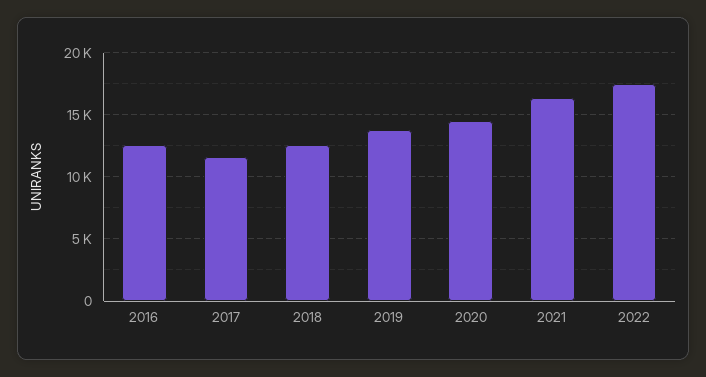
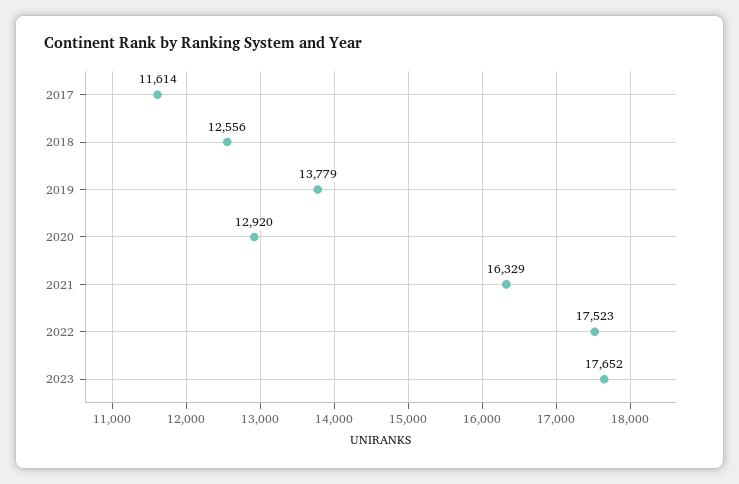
2016: 12500 -> none
2020: 14500 -> 12920
2023: none -> 17652

